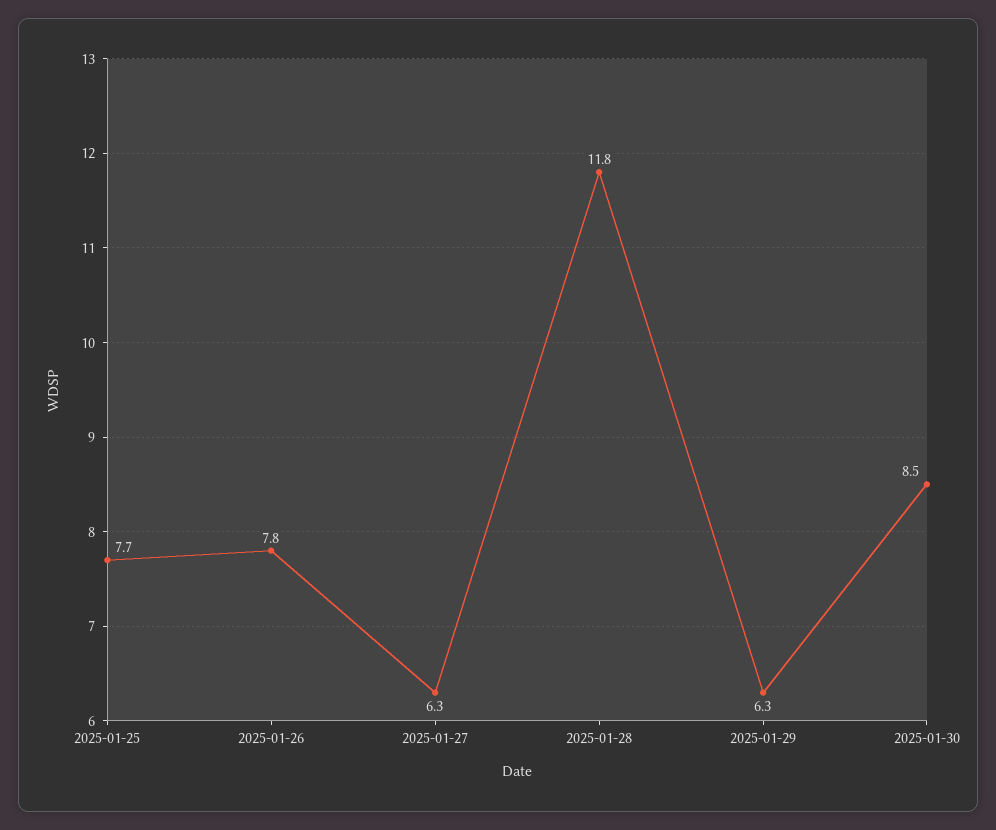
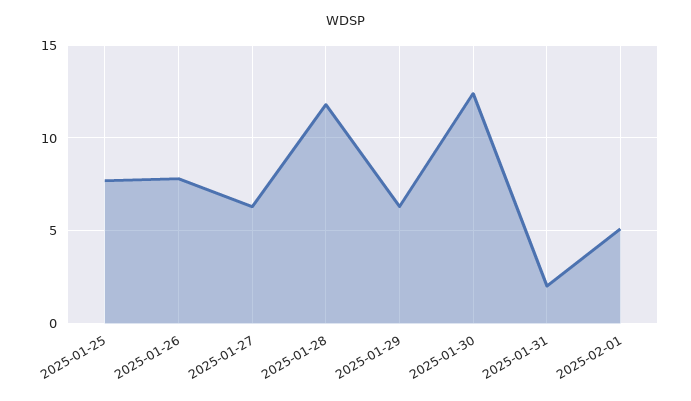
2025-01-30: 8.5 -> 12.5
2025-01-31: none -> 2
2025-02-01: none -> 5

